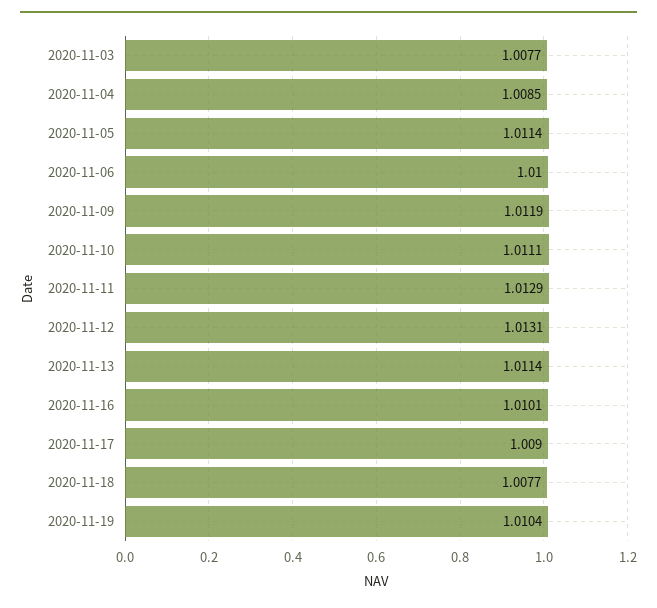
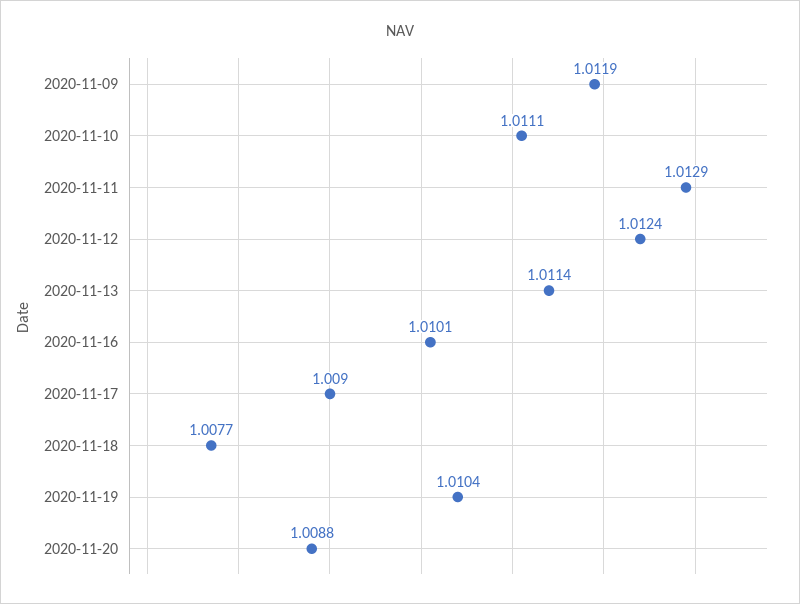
2020-11-03: 1.0077 -> none
2020-11-04: 1.0085 -> none
2020-11-05: 1.0114 -> none
2020-11-06: 1.01 -> none
2020-11-12: 1.0131 -> 1.0124
2020-11-20: none -> 1.0088

